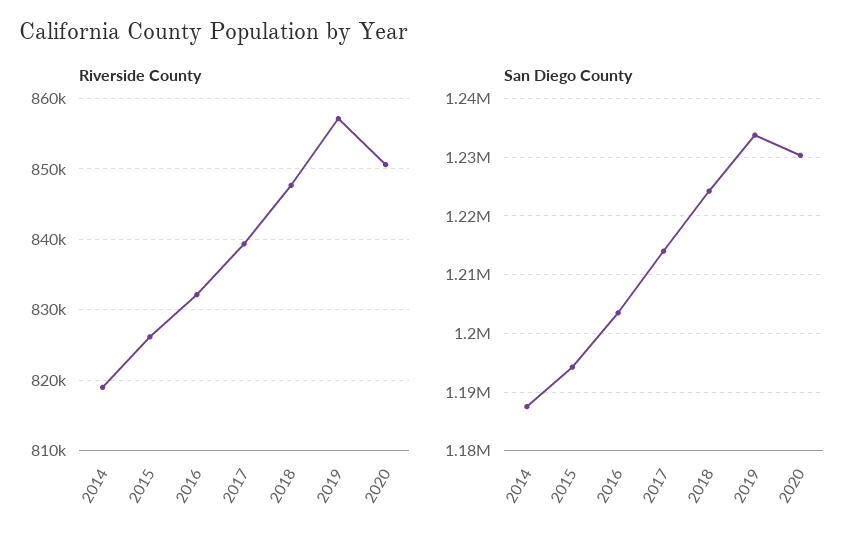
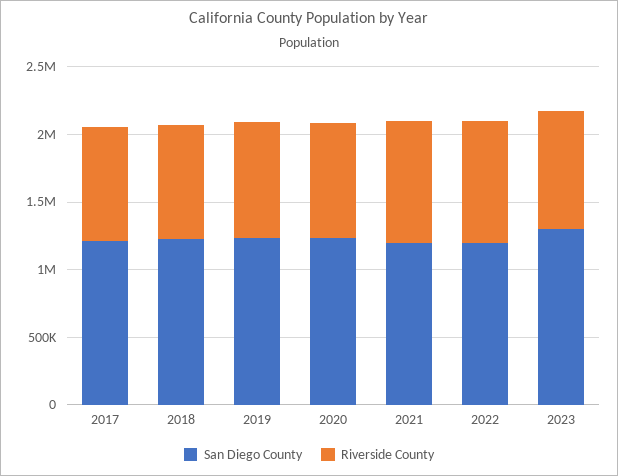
Riverside County, 2014: 819000 -> none
Riverside County, 2015: 826000 -> none
Riverside County, 2016: 832000 -> none
San Diego County, 2014: 1188000 -> none
San Diego County, 2015: 1194000 -> none
San Diego County, 2016: 1204000 -> none
San Diego County, 2021: none -> 1200000
Riverside County, 2021: none -> 900000
San Diego County, 2022: none -> 1200000
Riverside County, 2022: none -> 900000
San Diego County, 2023: none -> 1300000
Riverside County, 2023: none -> 900000

